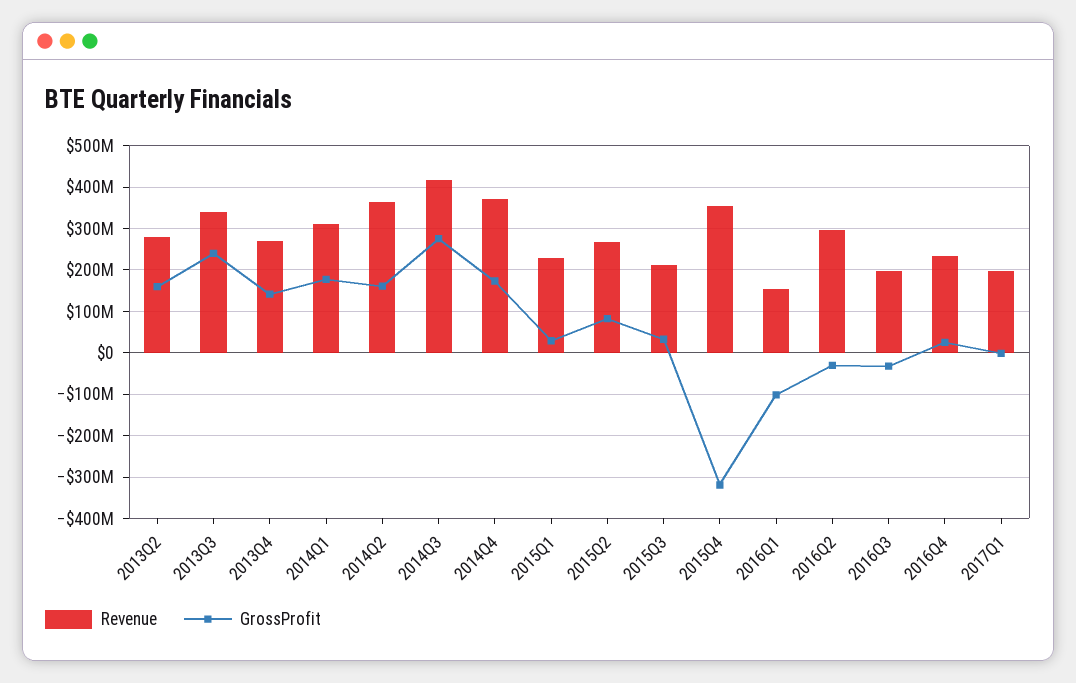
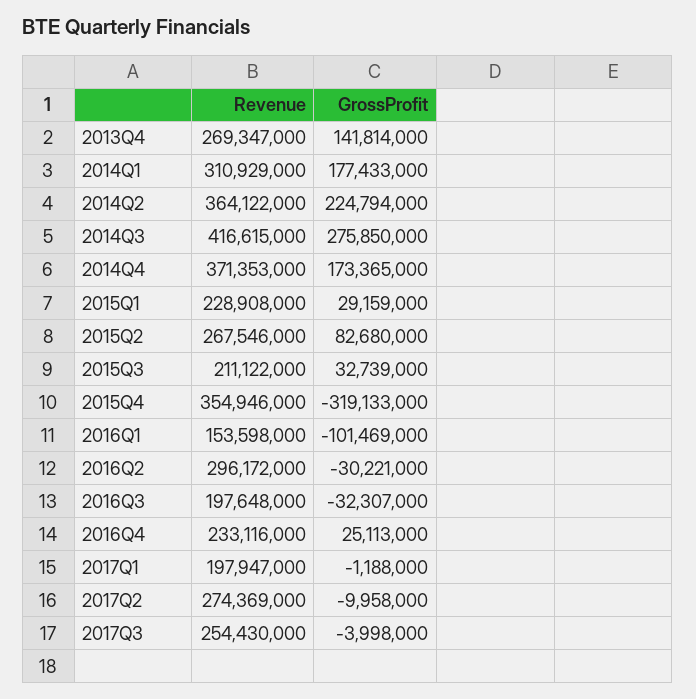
Revenue, 2013Q2: 280000000 -> none
GrossProfit, 2013Q2: 160000000 -> none
Revenue, 2013Q3: 340000000 -> none
GrossProfit, 2013Q3: 240000000 -> none
GrossProfit, 2014Q2: 160000000 -> 224794000
Revenue, 2017Q2: none -> 274369000
GrossProfit, 2017Q2: none -> -9958000
Revenue, 2017Q3: none -> 254430000
GrossProfit, 2017Q3: none -> -3998000

